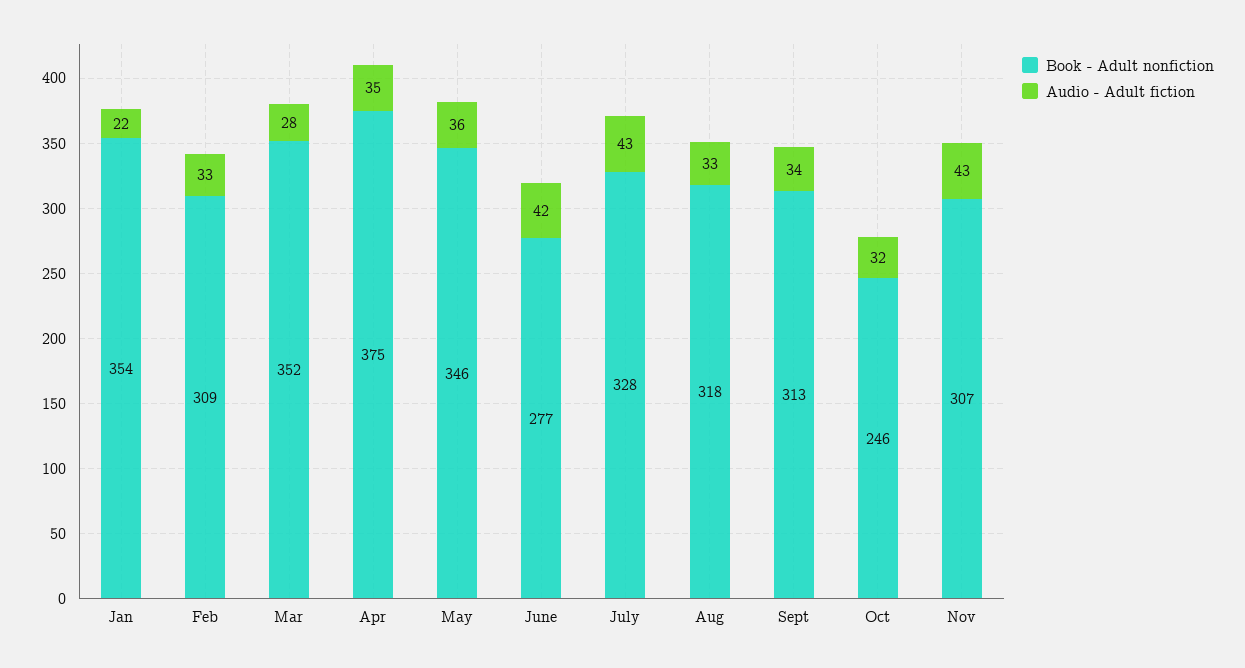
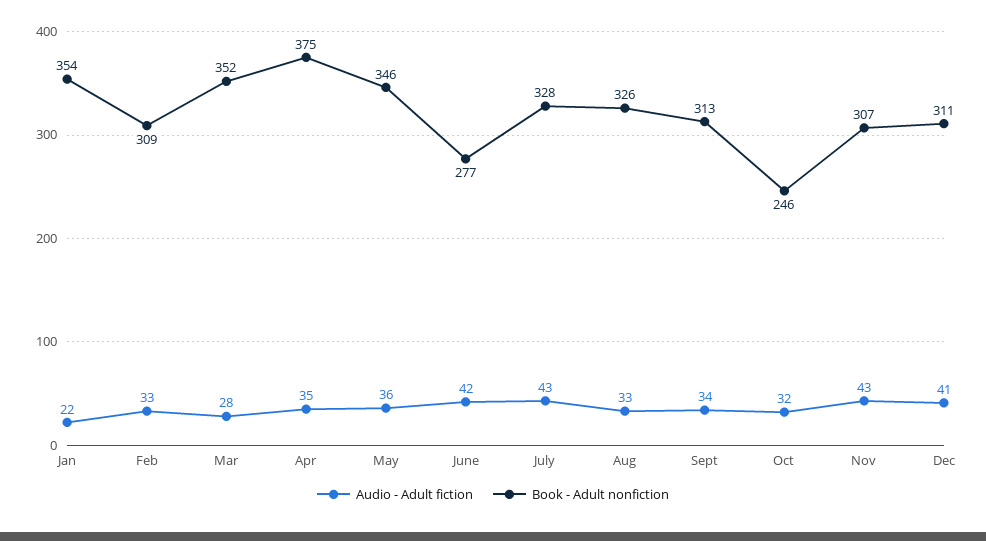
Book - Adult nonfiction, Aug: 318 -> 326
Audio - Adult fiction, Dec: none -> 41
Book - Adult nonfiction, Dec: none -> 311

